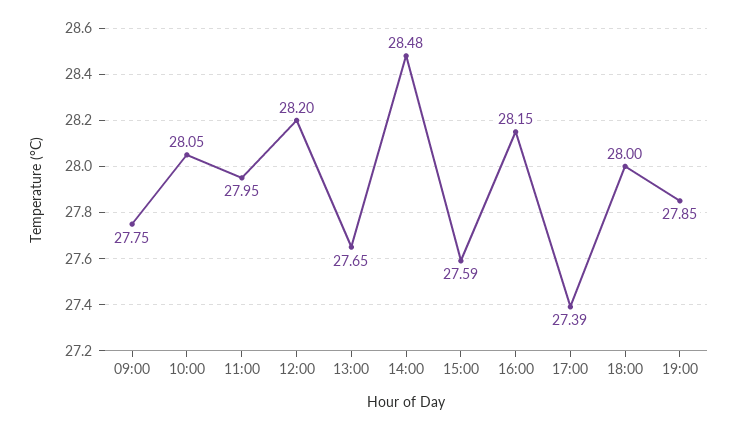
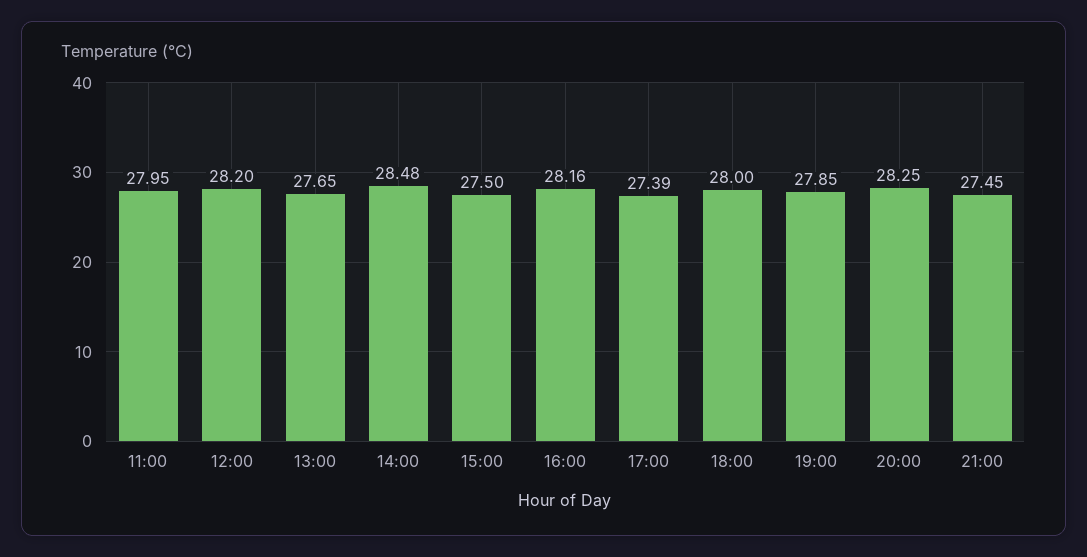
09:00: 27.75 -> none
10:00: 28.05 -> none
15:00: 27.59 -> 27.5
16:00: 28.15 -> 28.16
20:00: none -> 28.25
21:00: none -> 27.45

